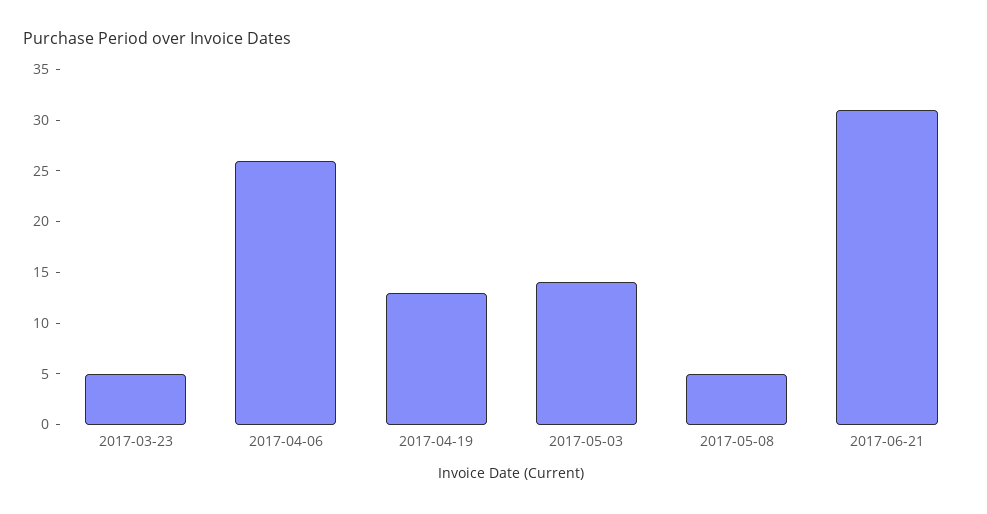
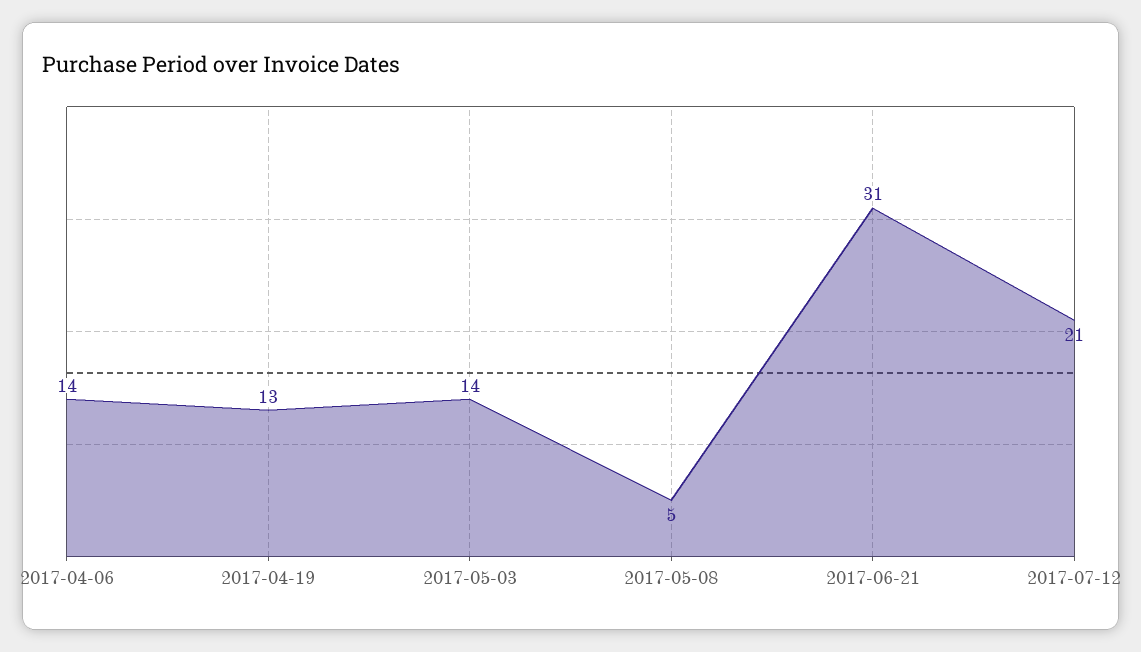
2017-03-23: 5 -> none
2017-04-06: 26 -> 14
2017-07-12: none -> 21

